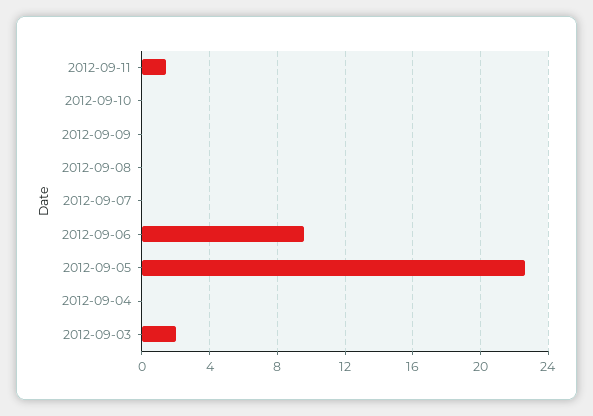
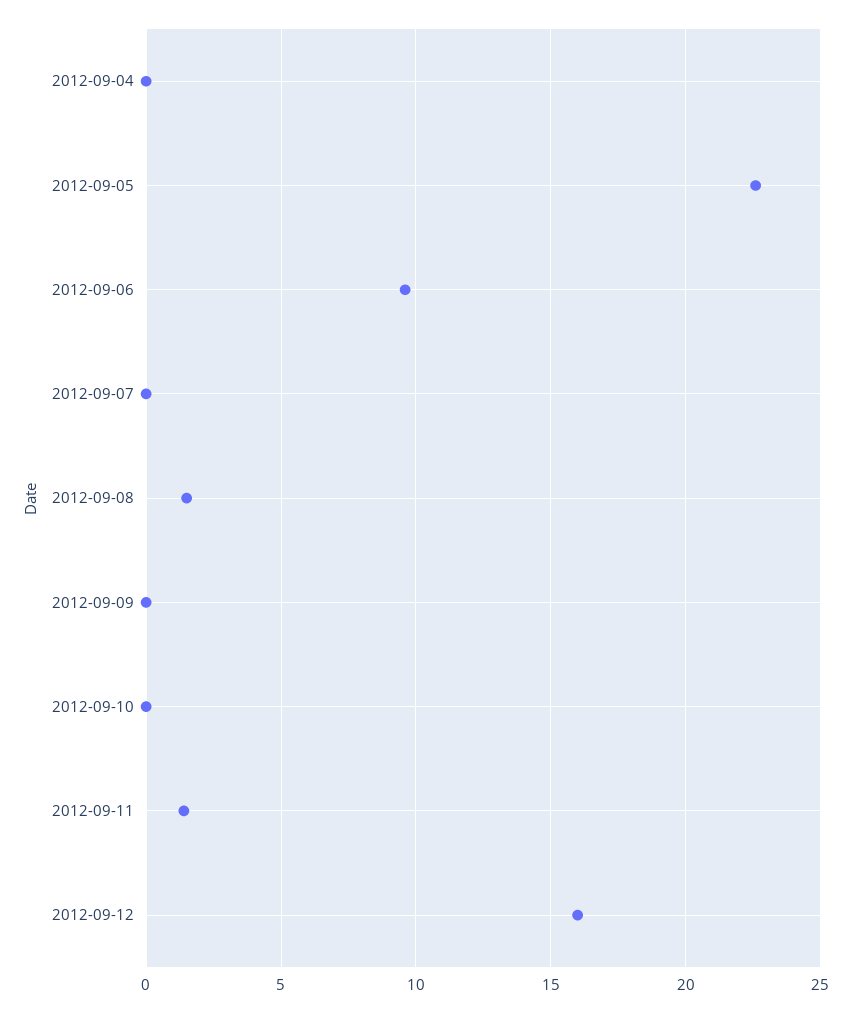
2012-09-08: 0 -> 1.5
2012-09-03: 2 -> none
2012-09-12: none -> 16

